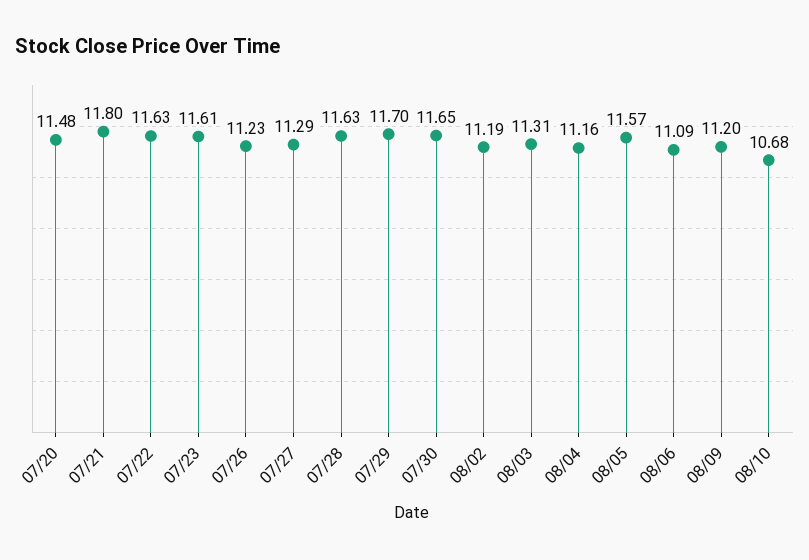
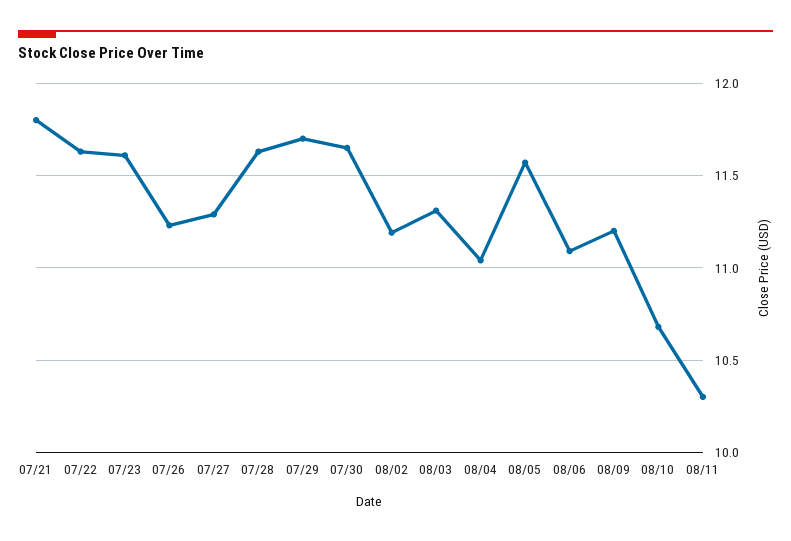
07/20: 11.48 -> none
08/04: 11.16 -> 11.05
08/11: none -> 10.3

